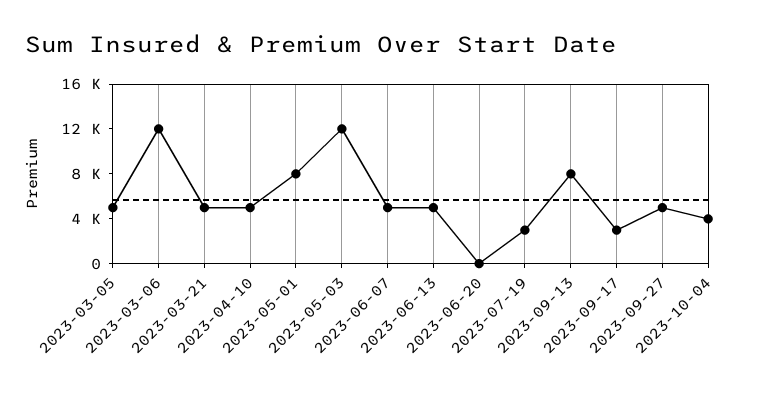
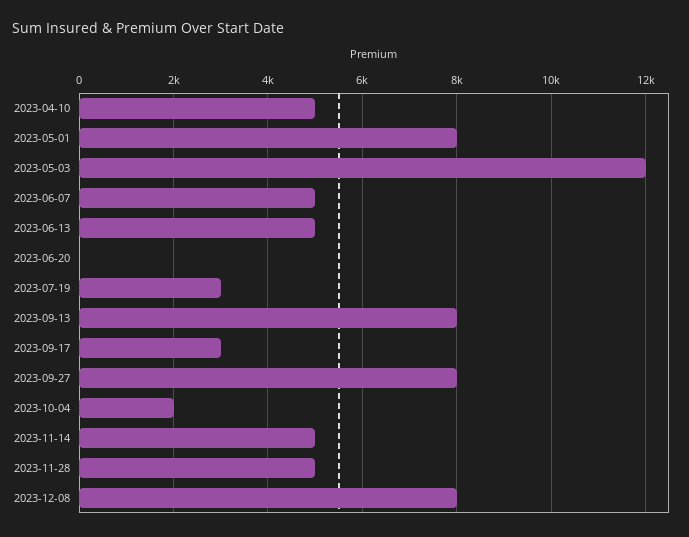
2023-03-05: 5000 -> none
2023-03-06: 12000 -> none
2023-03-21: 5000 -> none
2023-09-27: 5000 -> 8000
2023-10-04: 4000 -> 2000
2023-11-14: none -> 5000
2023-11-28: none -> 5000
2023-12-08: none -> 8000

